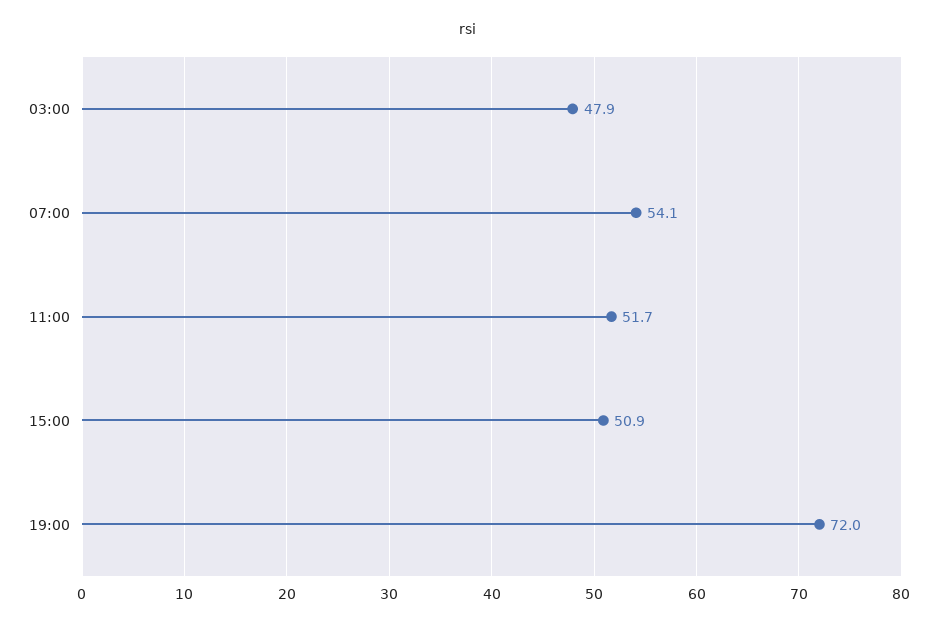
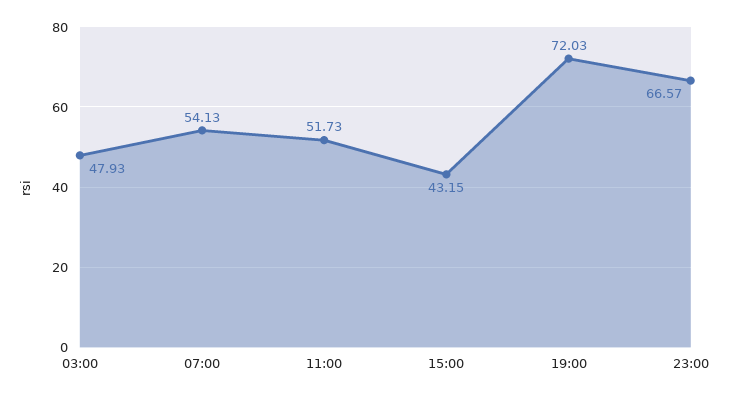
15:00: 50.9 -> 43.15
23:00: none -> 66.57

